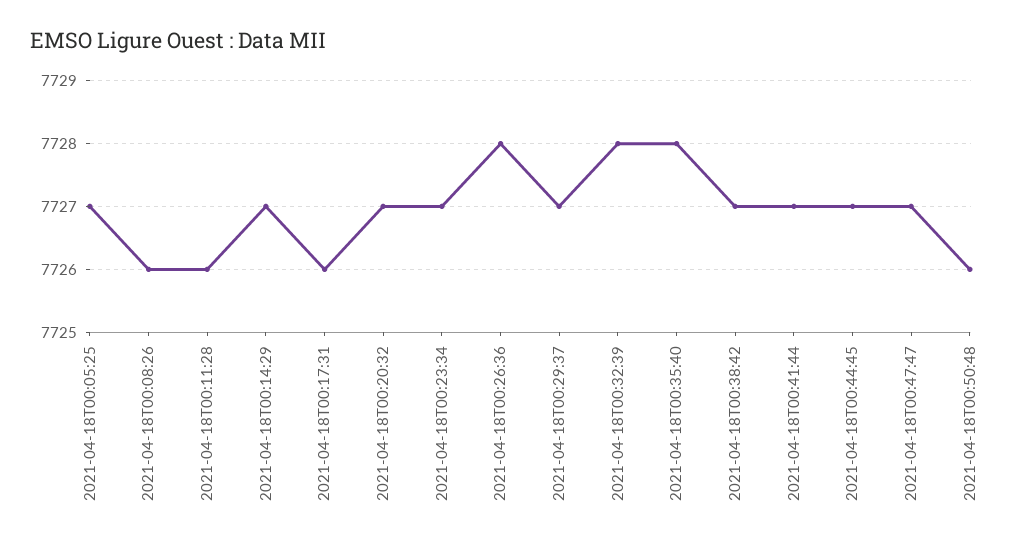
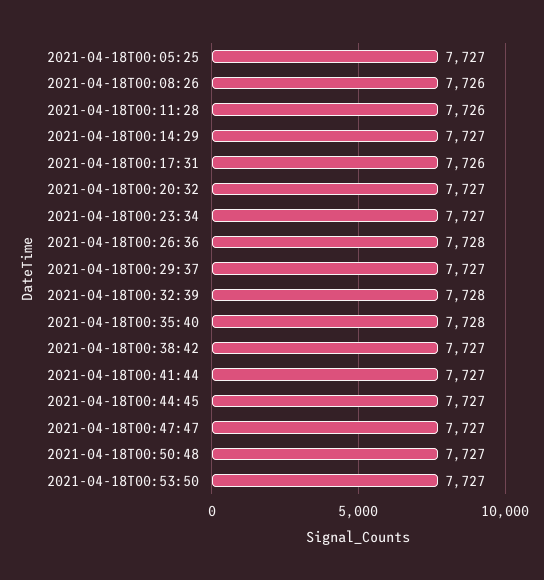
2021-04-18T00:50:48: 7726 -> 7727
2021-04-18T00:53:50: none -> 7727

